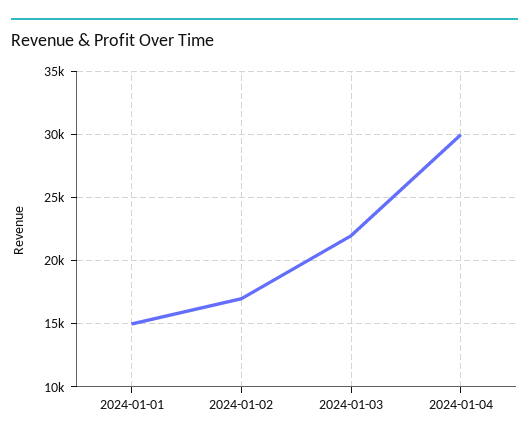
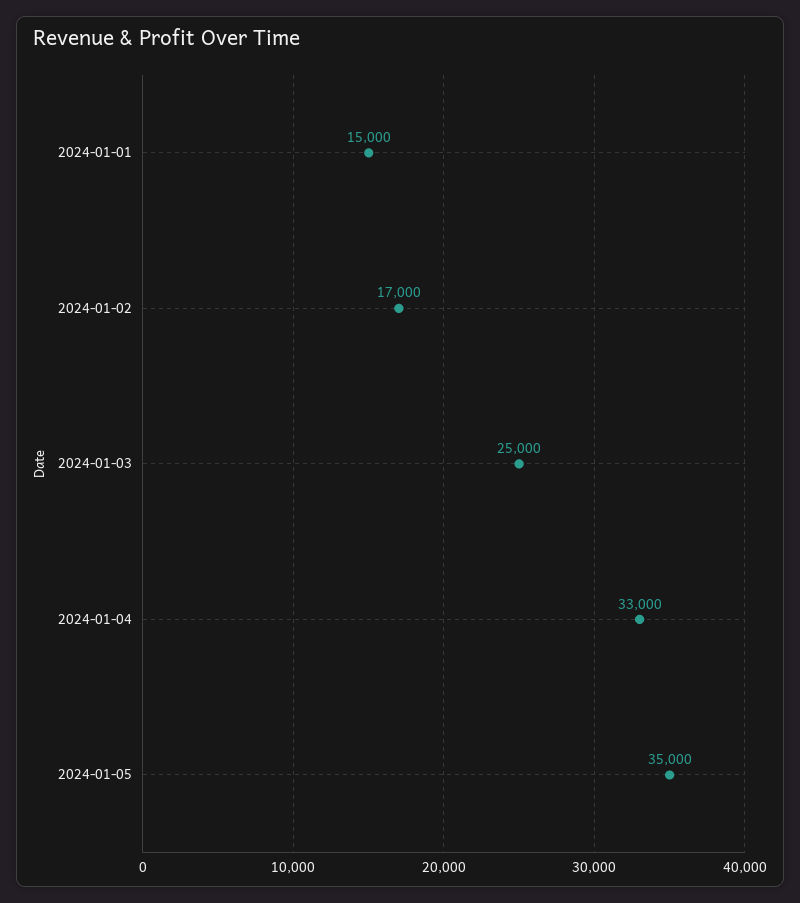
2024-01-03: 22000 -> 25000
2024-01-04: 30000 -> 33000
2024-01-05: none -> 35000

